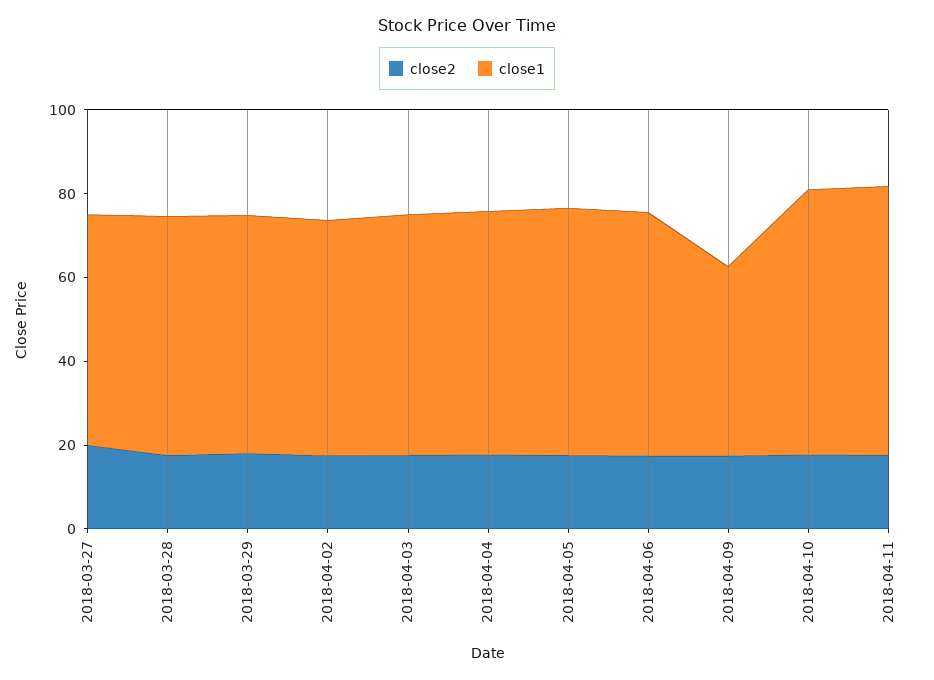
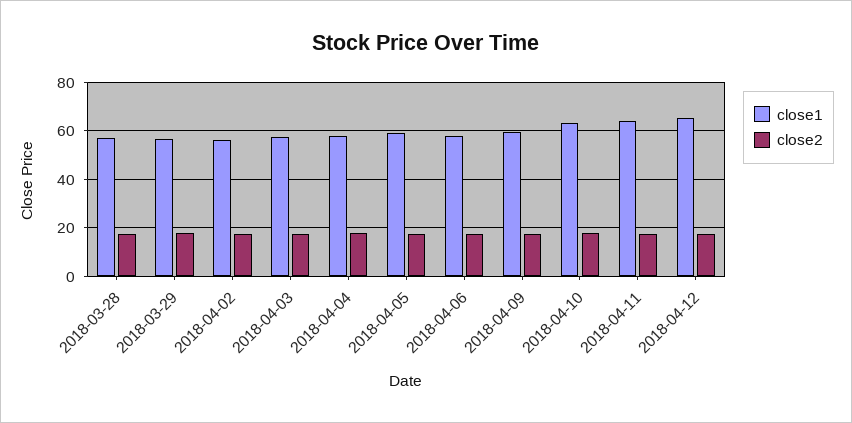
close2, 2018-03-27: 20 -> none
close1, 2018-03-27: 55 -> none
close1, 2018-04-09: 45 -> 60
close1, 2018-04-12: none -> 65
close2, 2018-04-12: none -> 17.5

